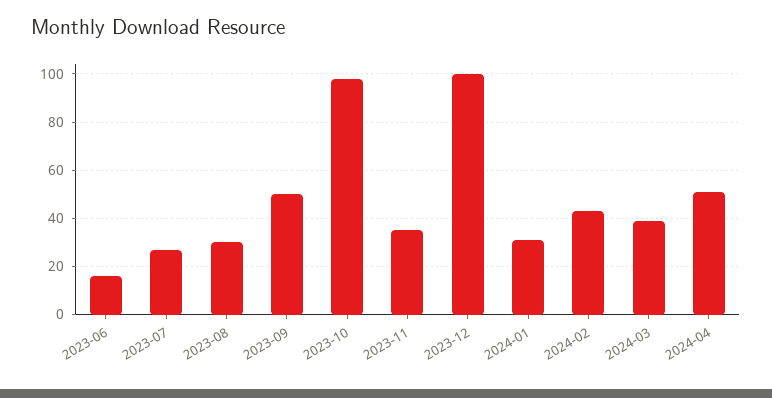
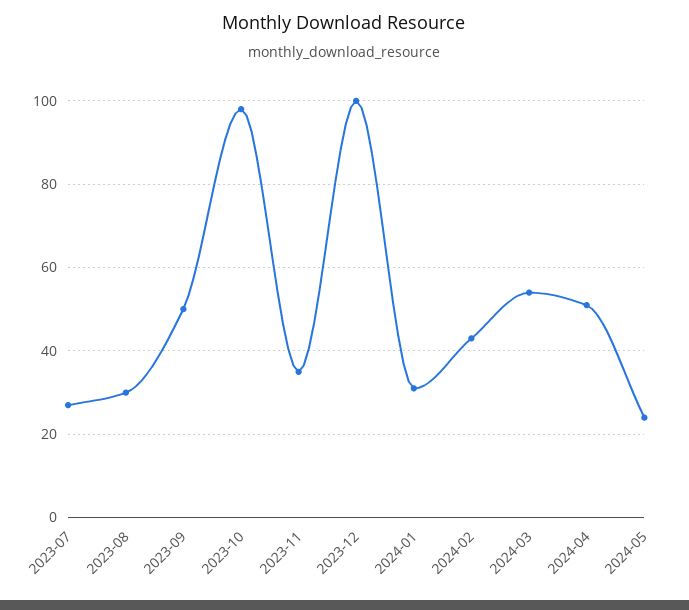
2023-06: 15 -> none
2024-03: 40 -> 55
2024-05: none -> 25

